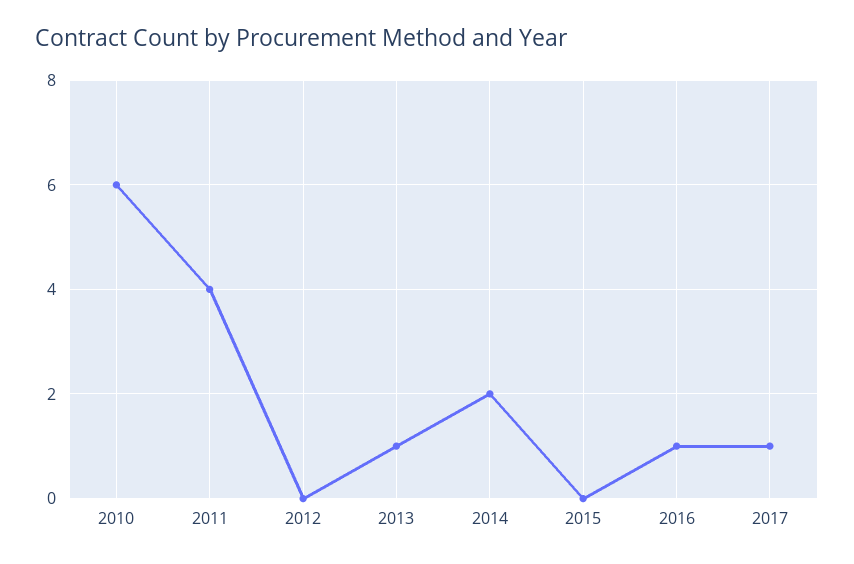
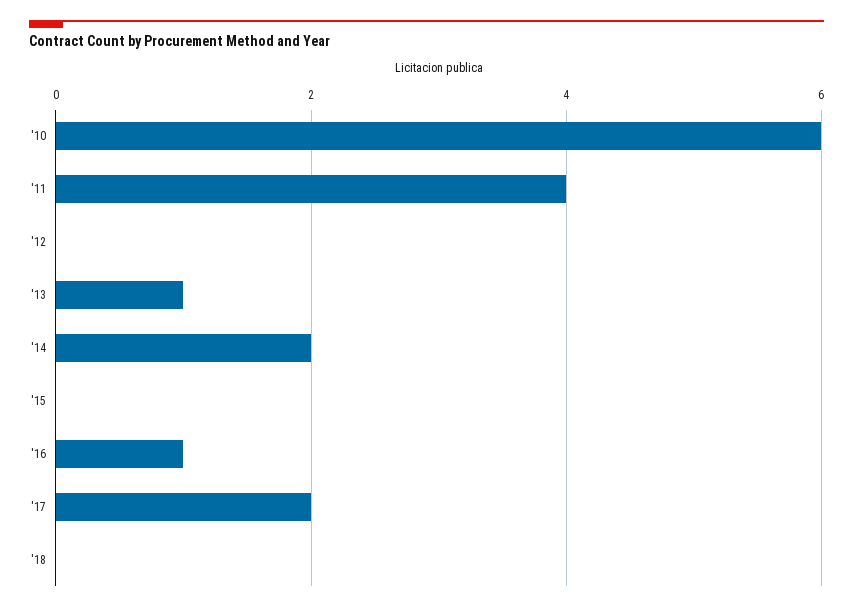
2017: 1 -> 2
'18: none -> 0

